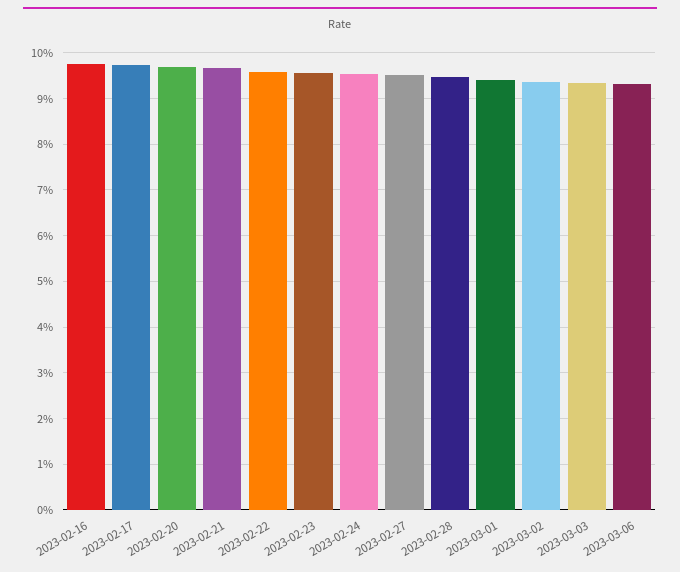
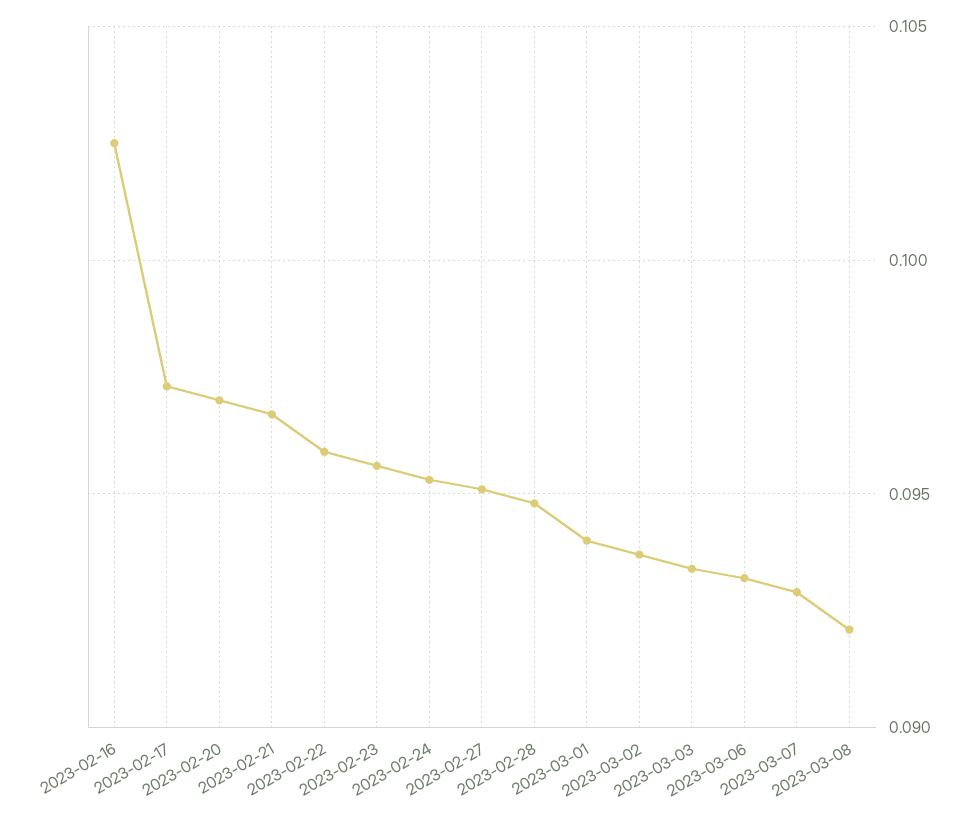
2023-02-16: 0.098 -> 0.1025
2023-03-07: none -> 0.093
2023-03-08: none -> 0.092

